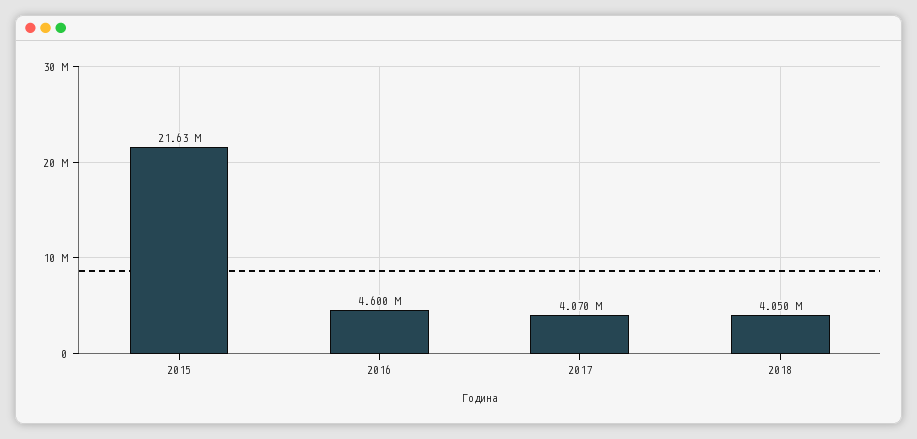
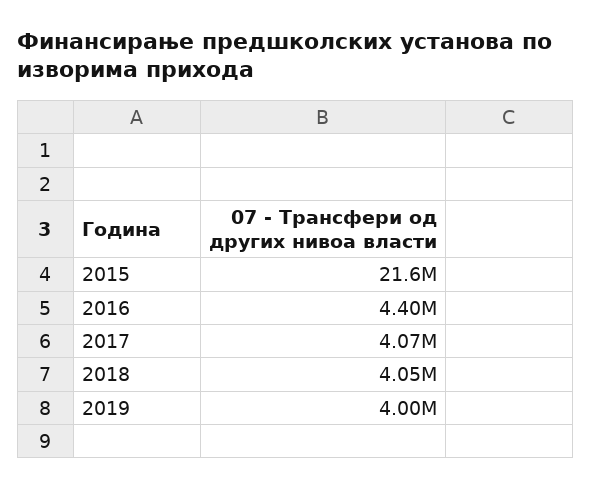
2016: 4600000 -> 4400000
2019: none -> 4000000

